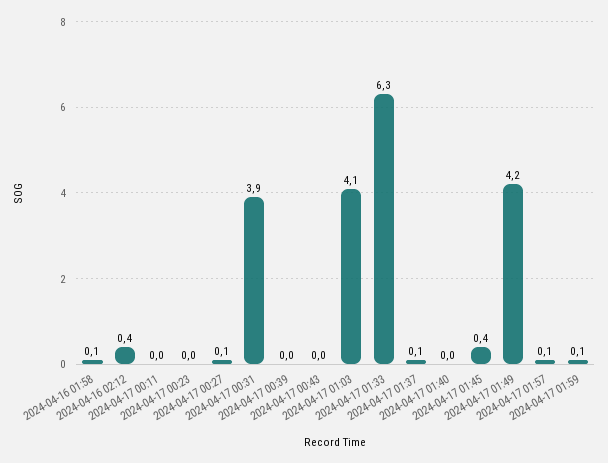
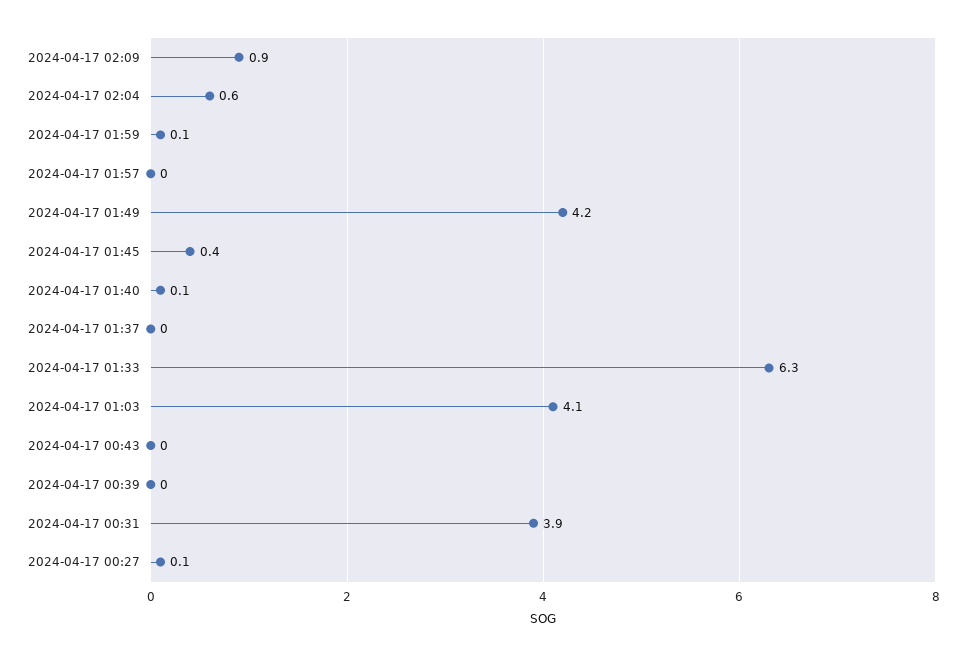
2024-04-16 01:58: 0.1 -> none
2024-04-16 02:12: 0.4 -> none
2024-04-17 00:11: 0 -> none
2024-04-17 00:23: 0 -> none
2024-04-17 01:37: 0.1 -> 0
2024-04-17 01:40: 0 -> 0.1
2024-04-17 01:57: 0.1 -> 0
2024-04-17 02:09: none -> 0.9
2024-04-17 02:04: none -> 0.6

